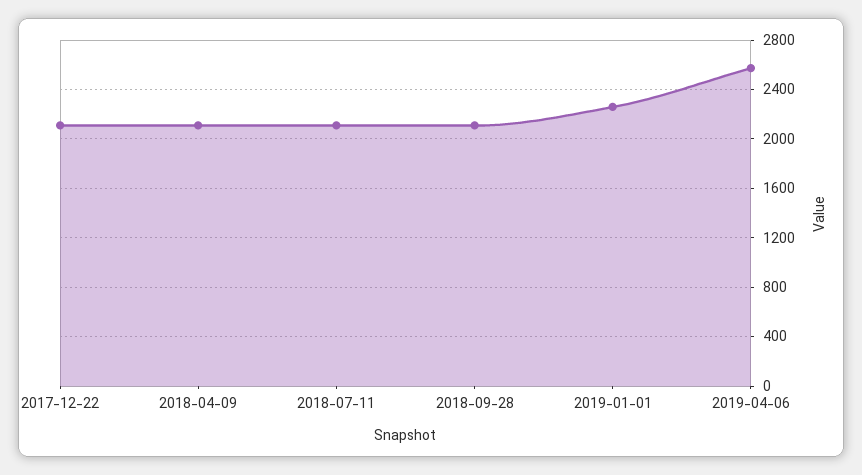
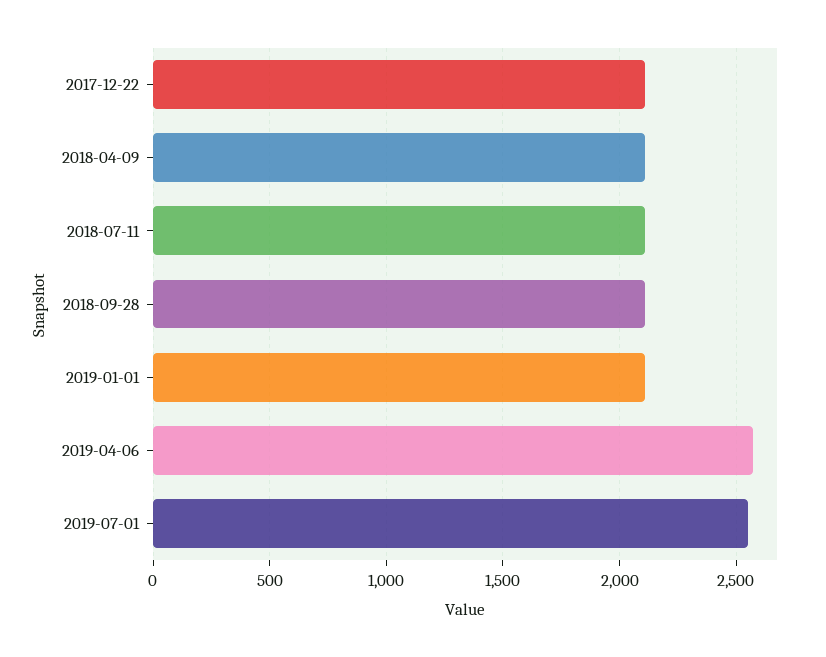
2019-01-01: 2250 -> 2100
2019-07-01: none -> 2550

